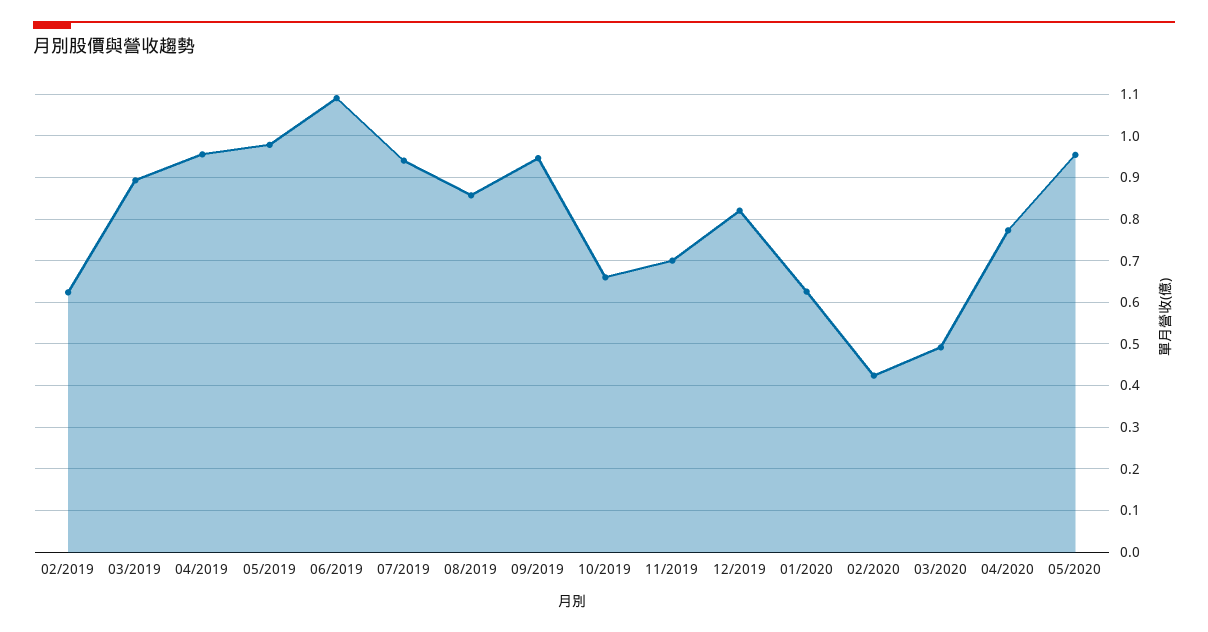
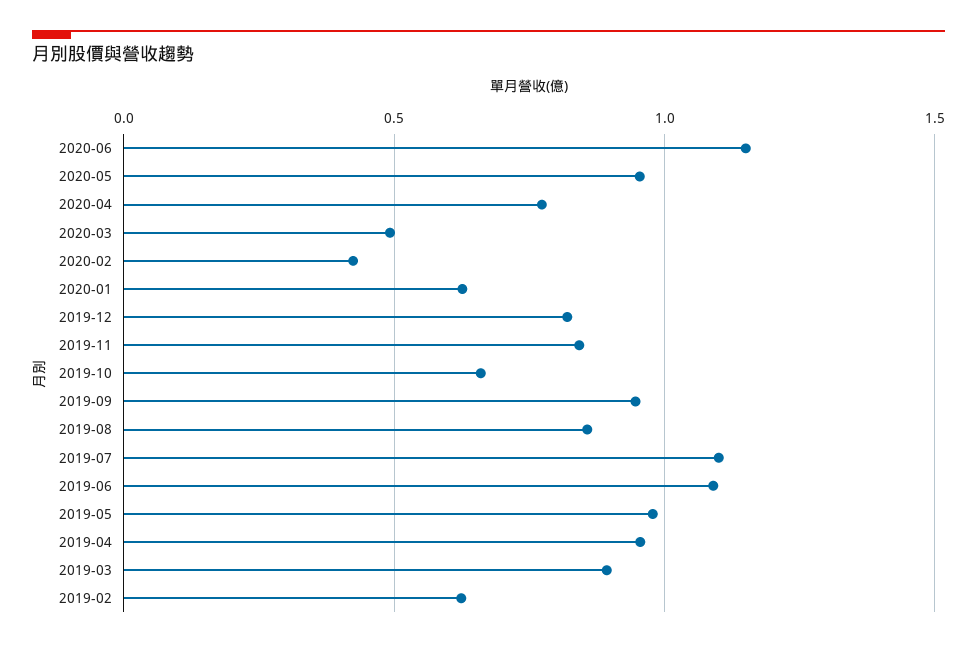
07/2019: 0.94 -> 1.1
11/2019: 0.7 -> 0.85
2020-06: none -> 1.15

